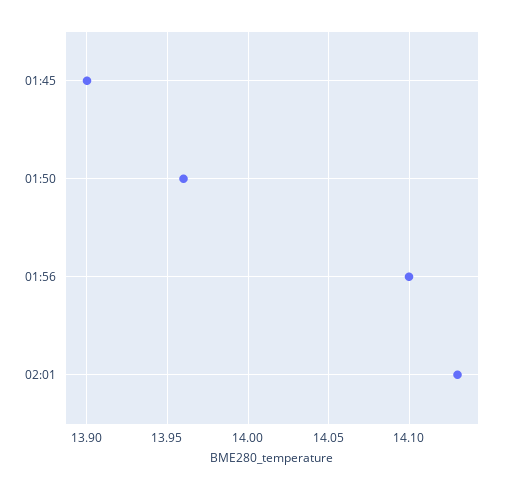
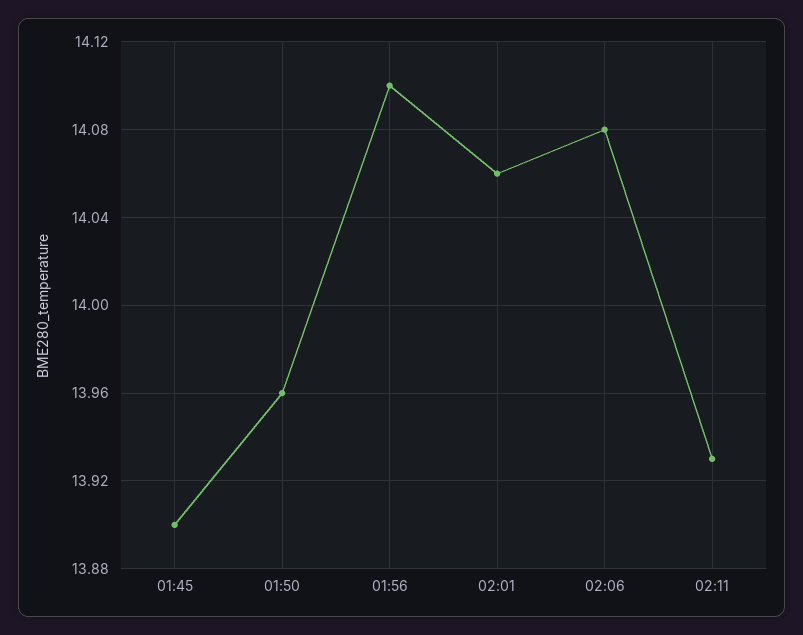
02:01: 14.13 -> 14.06
02:06: none -> 14.08
02:11: none -> 13.93

